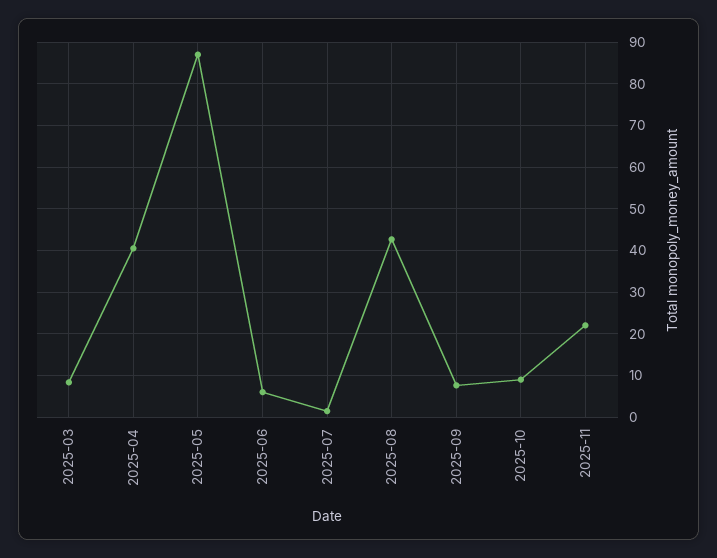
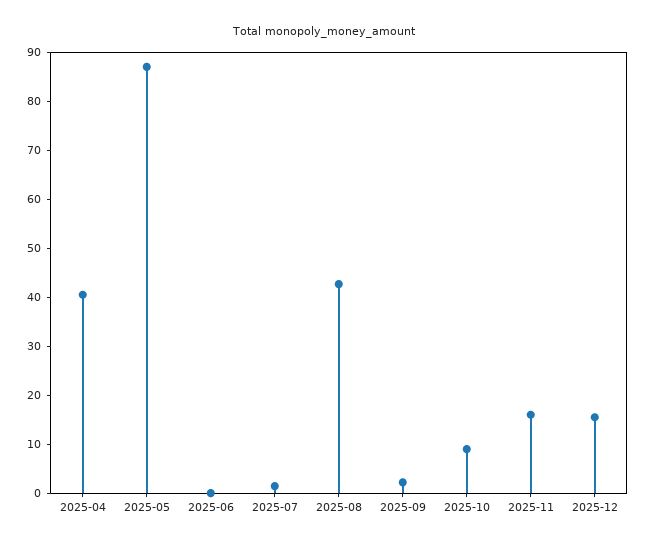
2025-03: 8 -> none
2025-06: 6 -> 0
2025-09: 8 -> 2
2025-11: 22 -> 16
2025-12: none -> 16

